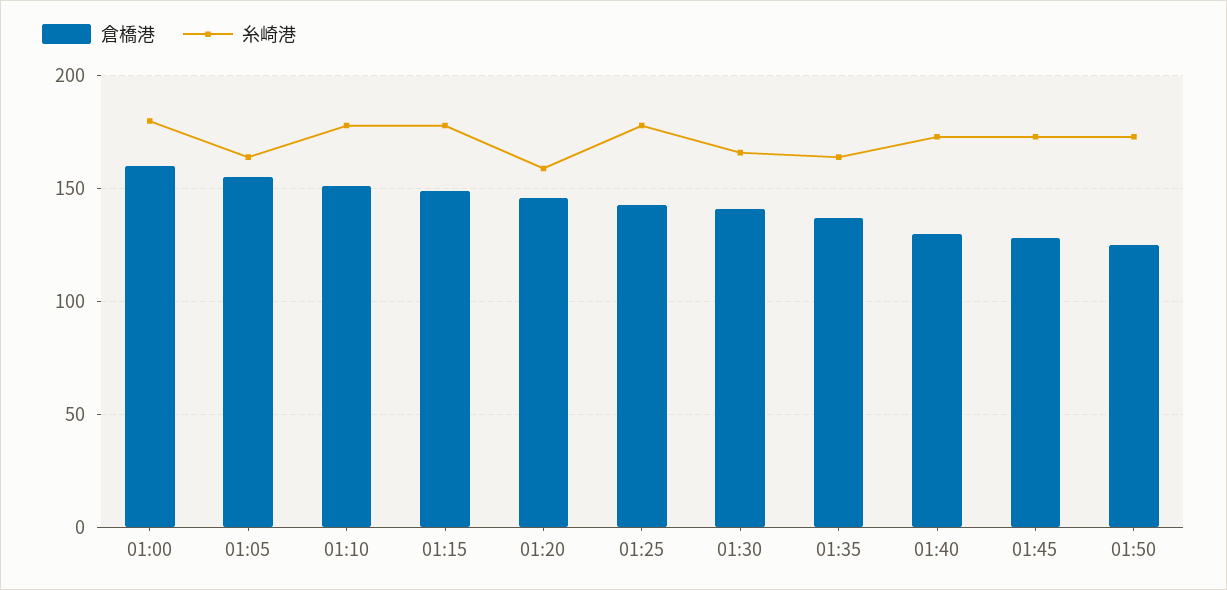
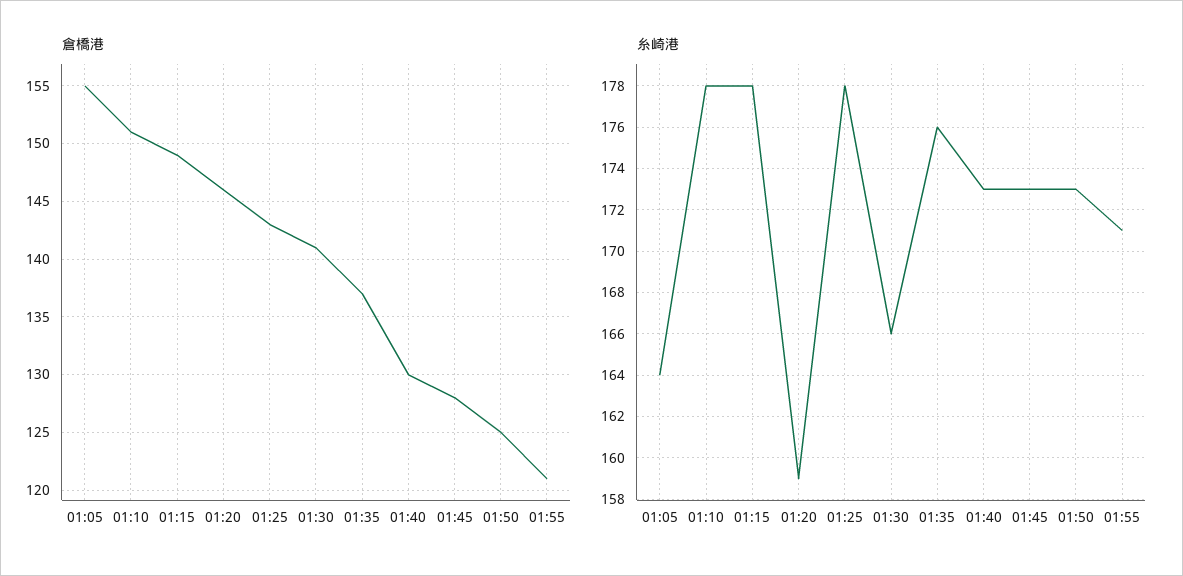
倉橋港, 01:00: 160 -> none
糸崎港, 01:00: 180 -> none
糸崎港, 01:35: 165 -> 176
倉橋港, 01:55: none -> 121
糸崎港, 01:55: none -> 171

